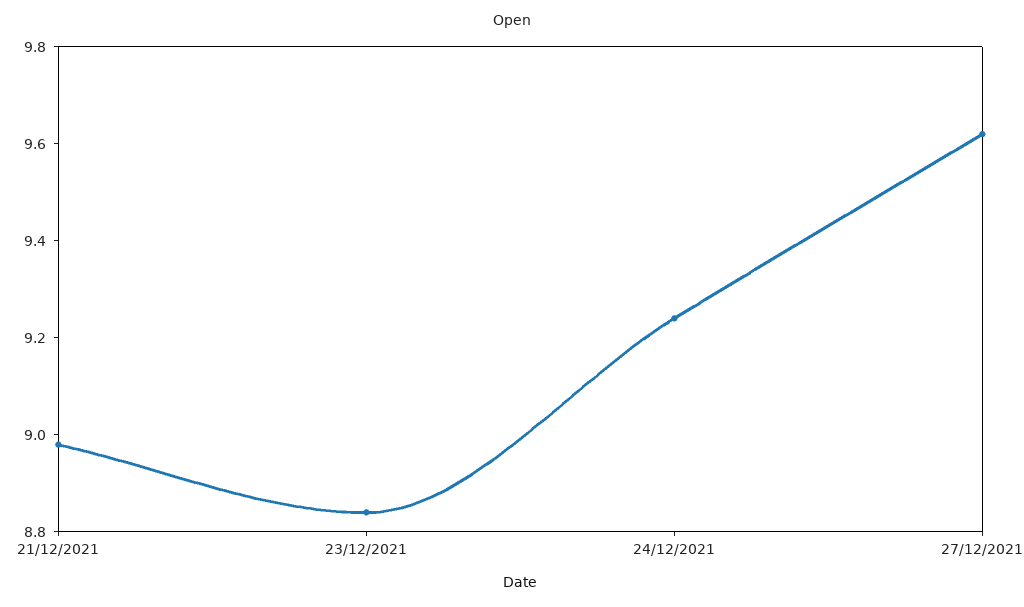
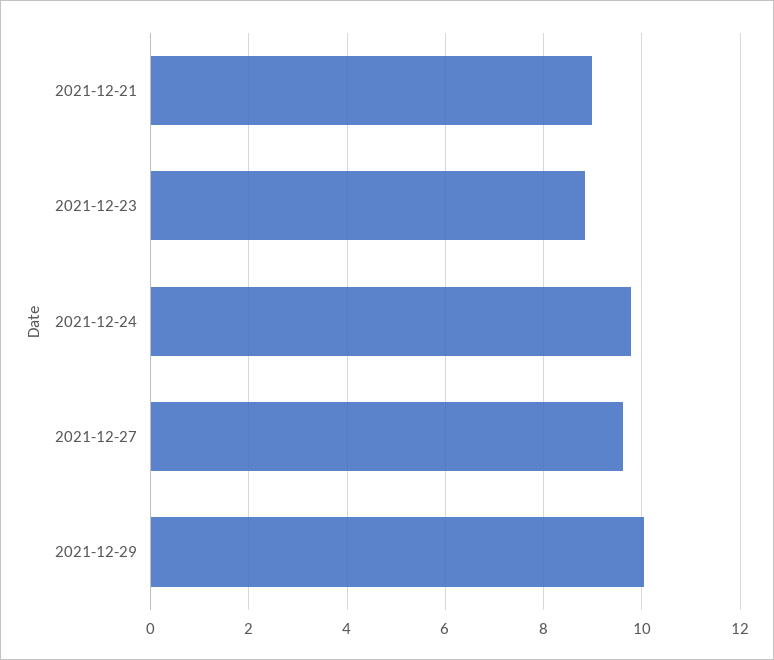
24/12/2021: 9.25 -> 9.8
2021-12-29: none -> 10

